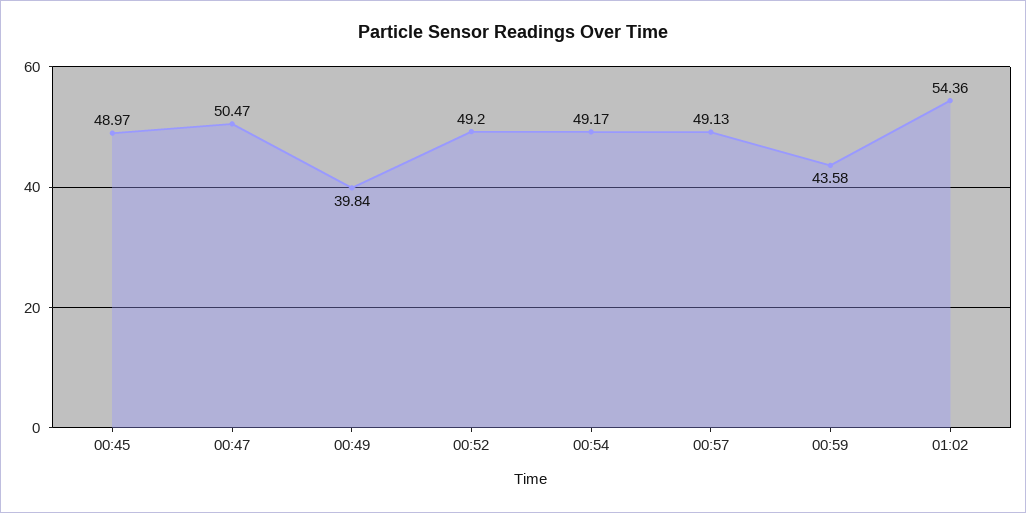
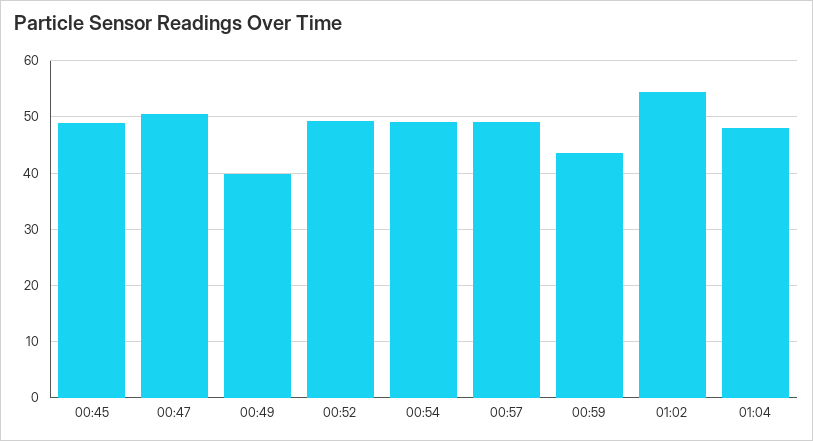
01:04: none -> 48

